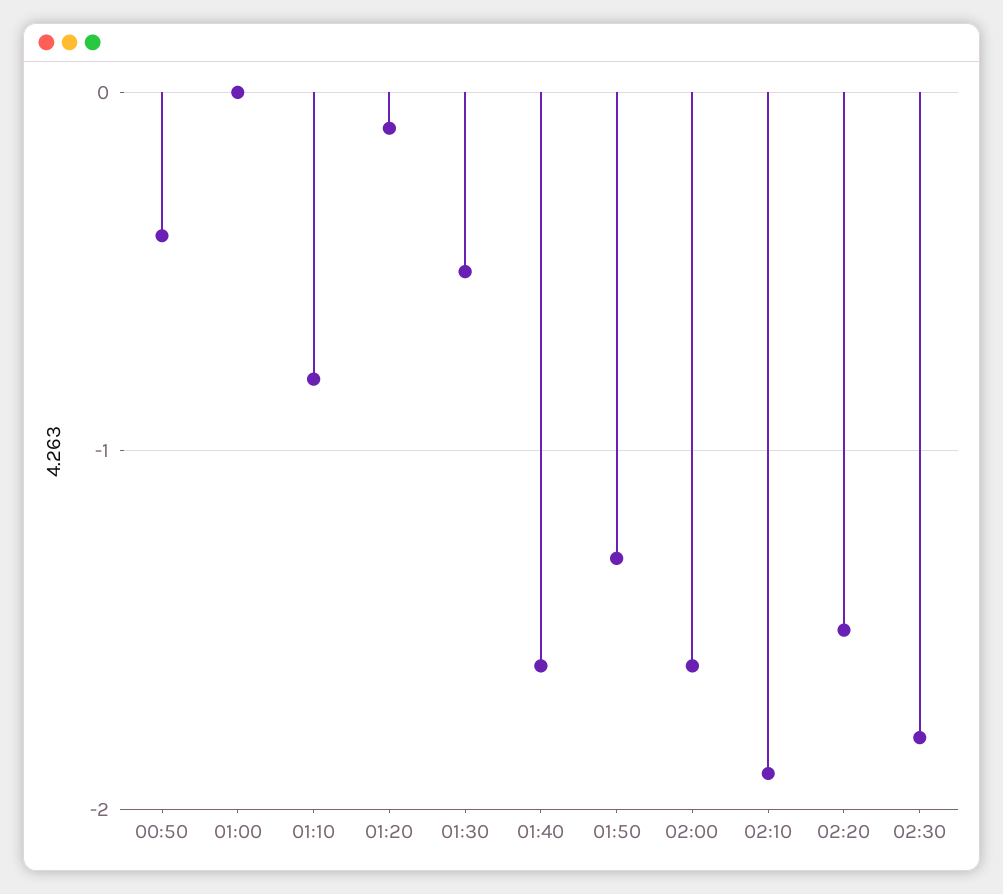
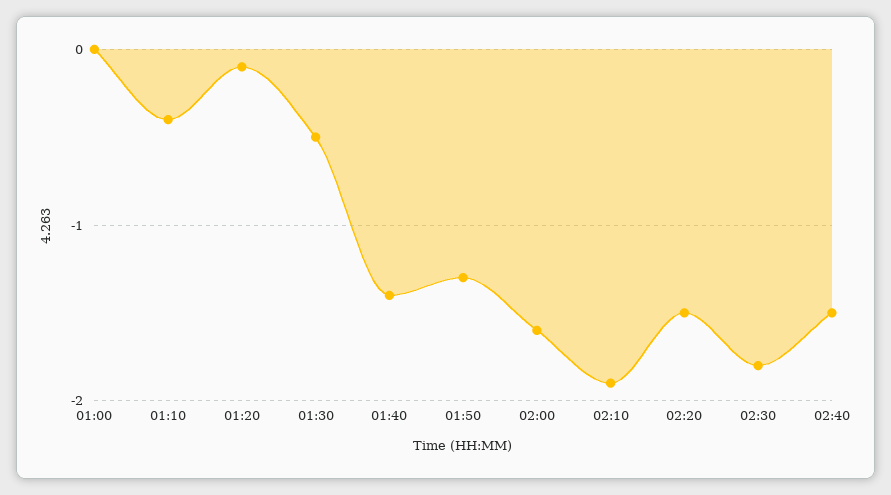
00:50: -0.4 -> none
01:10: -0.8 -> -0.4
01:40: -1.6 -> -1.4
02:40: none -> -1.5

